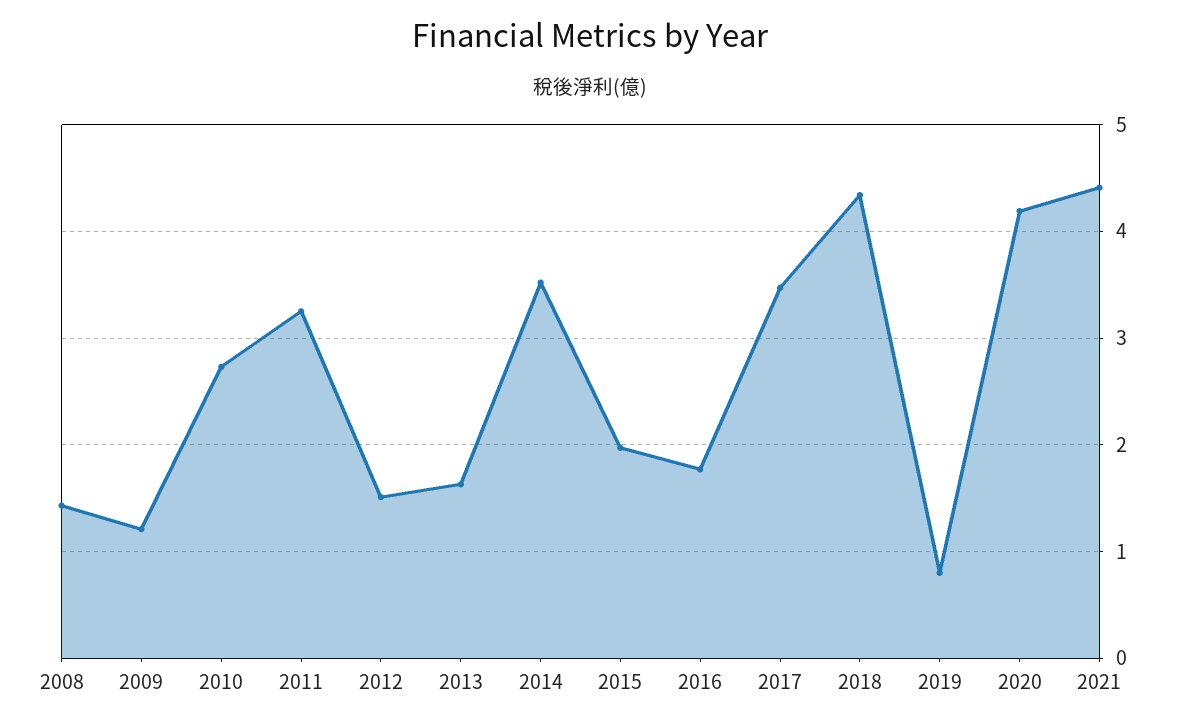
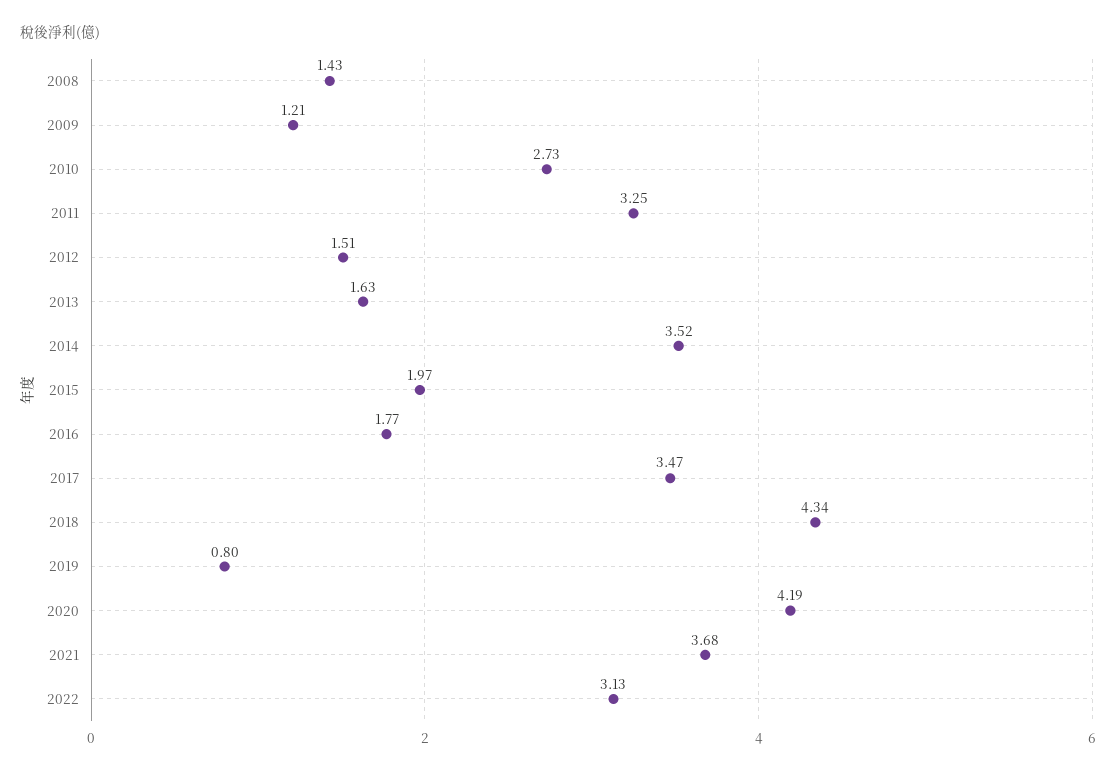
2021: 4.4 -> 3.68
2022: none -> 3.13

